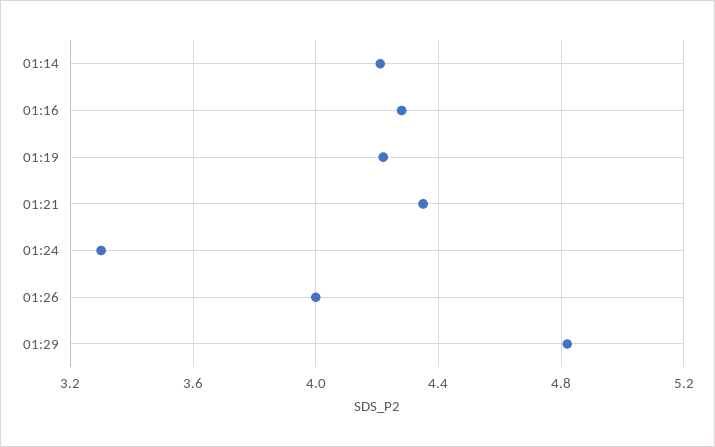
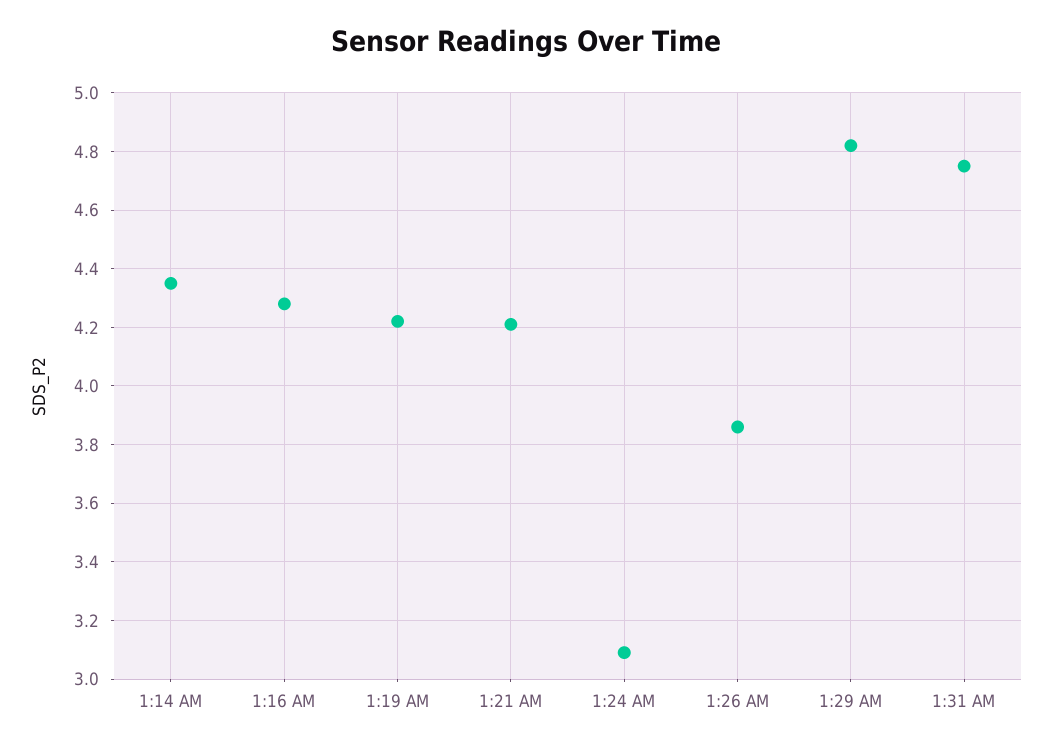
01:14: 4.2 -> 4.35
01:21: 4.35 -> 4.2
01:24: 3.3 -> 3.1
01:26: 4 -> 3.85
1:31 AM: none -> 4.75

